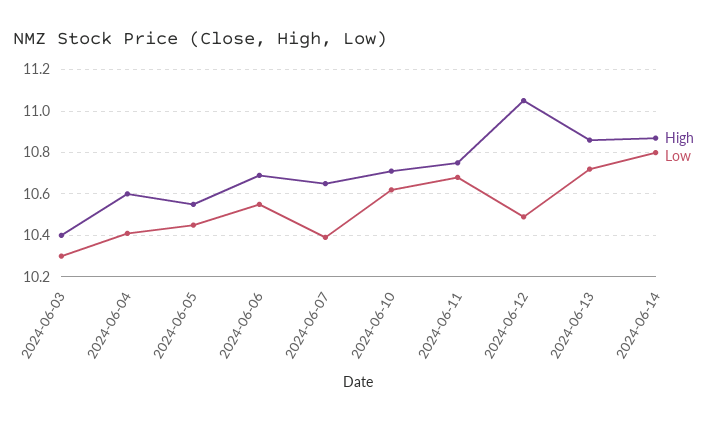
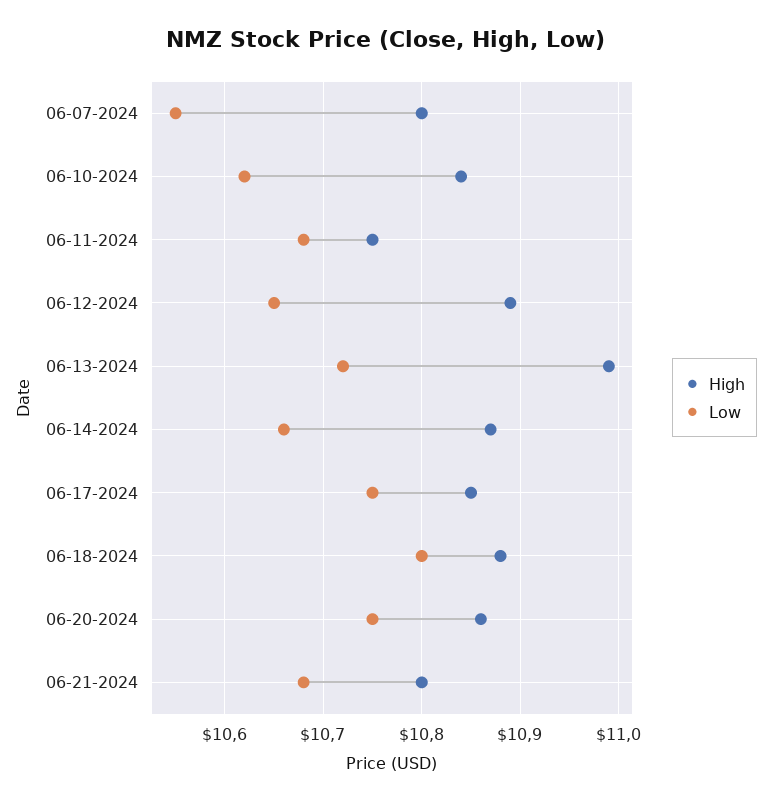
High, 2024-06-03: 10.4 -> none
Low, 2024-06-03: 10.3 -> none
High, 2024-06-04: 10.6 -> none
Low, 2024-06-04: 10.4 -> none
High, 2024-06-05: 10.55 -> none
Low, 2024-06-05: 10.45 -> none
High, 2024-06-06: 10.7 -> none
Low, 2024-06-06: 10.55 -> none
High, 2024-06-07: 10.65 -> 10.8
Low, 2024-06-07: 10.4 -> 10.55
High, 2024-06-10: 10.7 -> 10.84
High, 2024-06-12: 11.05 -> 10.89
Low, 2024-06-12: 10.5 -> 10.65
High, 2024-06-13: 10.85 -> 10.99
Low, 2024-06-14: 10.8 -> 10.66
High, 06-17-2024: none -> 10.85
Low, 06-17-2024: none -> 10.75
High, 06-18-2024: none -> 10.88
Low, 06-18-2024: none -> 10.8
High, 06-20-2024: none -> 10.86
Low, 06-20-2024: none -> 10.75
High, 06-21-2024: none -> 10.8
Low, 06-21-2024: none -> 10.68

